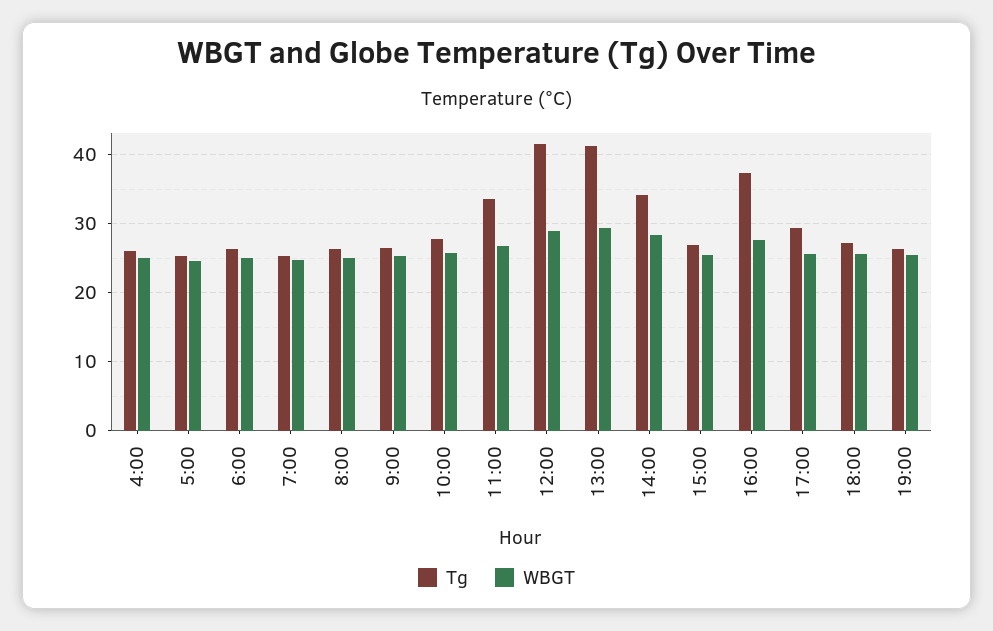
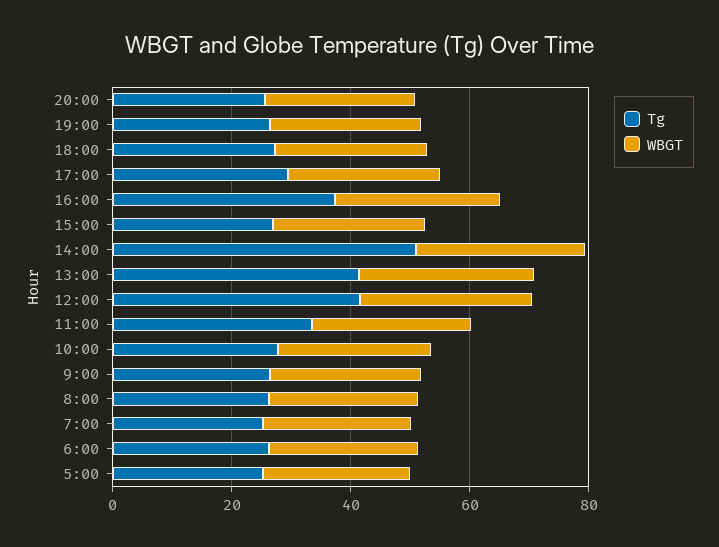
Tg, 4:00: 26 -> none
WBGT, 4:00: 25 -> none
Tg, 14:00: 34 -> 50
Tg, 20:00: none -> 25
WBGT, 20:00: none -> 25

